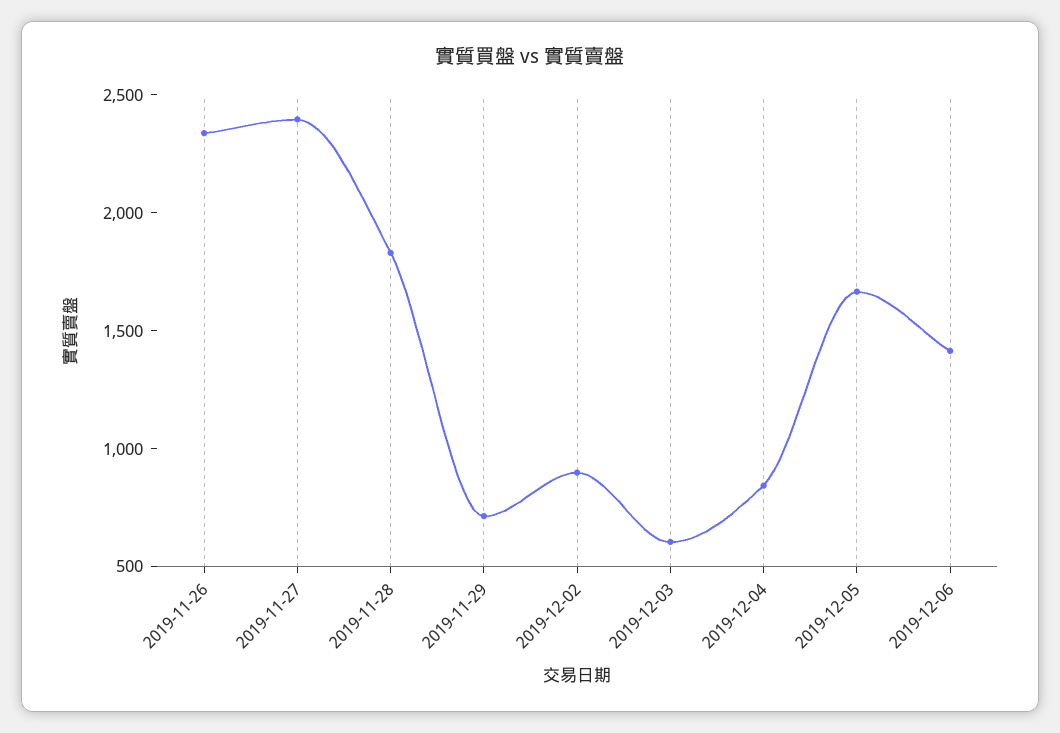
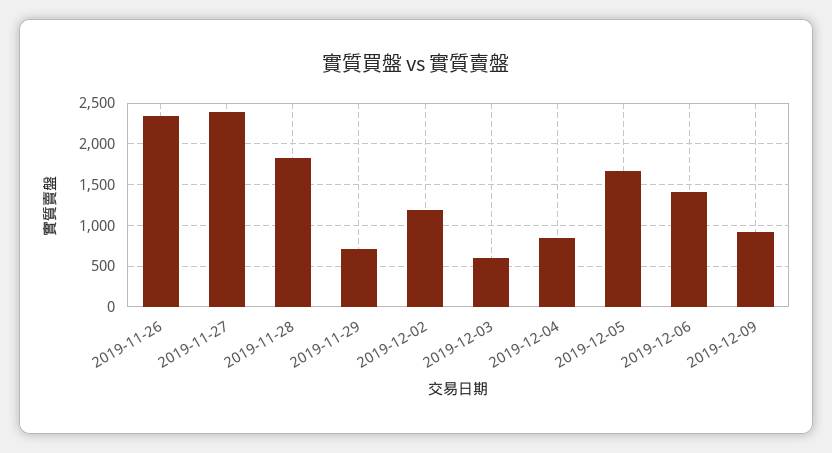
2019-12-02: 900 -> 1200
2019-12-09: none -> 900

